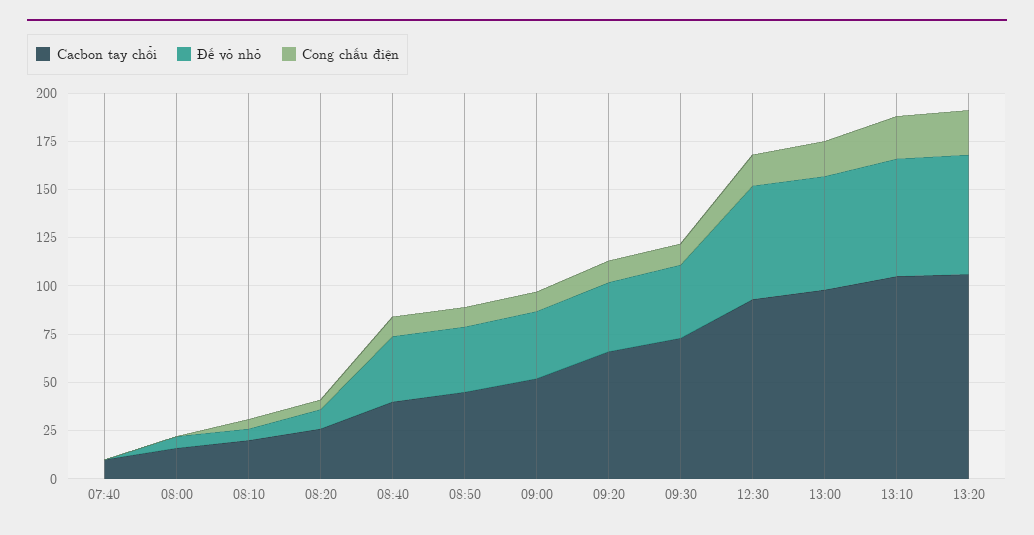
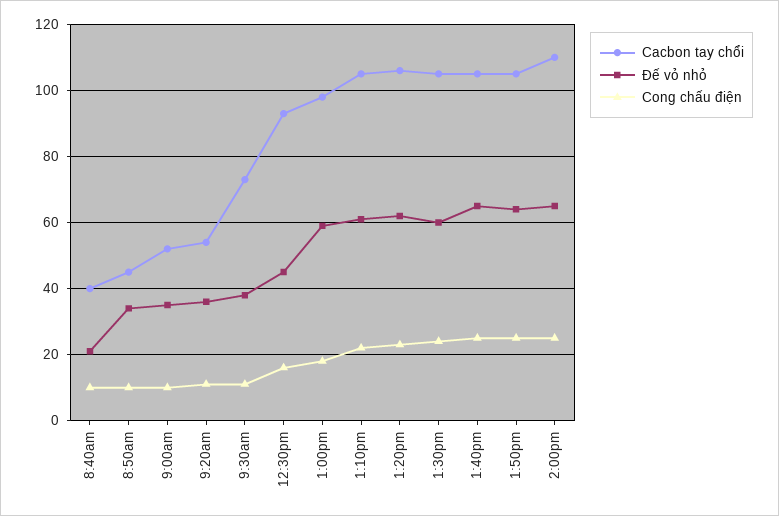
Cacbon tay chổi, 07:40: 10 -> none
Đế vỏ nhỏ, 07:40: 0 -> none
Cong chấu điện, 07:40: 0 -> none
Cacbon tay chổi, 08:00: 15 -> none
Đế vỏ nhỏ, 08:00: 5 -> none
Cong chấu điện, 08:00: 0 -> none
Cacbon tay chổi, 08:10: 20 -> none
Đế vỏ nhỏ, 08:10: 5 -> none
Cong chấu điện, 08:10: 5 -> none
Cacbon tay chổi, 08:20: 25 -> none
Đế vỏ nhỏ, 08:20: 10 -> none
Cong chấu điện, 08:20: 5 -> none
Đế vỏ nhỏ, 08:40: 35 -> 20
Cacbon tay chổi, 09:20: 65 -> 55
Đế vỏ nhỏ, 12:30: 60 -> 45
Cacbon tay chổi, 1:30pm: none -> 105
Đế vỏ nhỏ, 1:30pm: none -> 60
Cong chấu điện, 1:30pm: none -> 25
Cacbon tay chổi, 1:40pm: none -> 105
Đế vỏ nhỏ, 1:40pm: none -> 65
Cong chấu điện, 1:40pm: none -> 25
Cacbon tay chổi, 1:50pm: none -> 105
Đế vỏ nhỏ, 1:50pm: none -> 65
Cong chấu điện, 1:50pm: none -> 25
Cacbon tay chổi, 2:00pm: none -> 110
Đế vỏ nhỏ, 2:00pm: none -> 65
Cong chấu điện, 2:00pm: none -> 25

